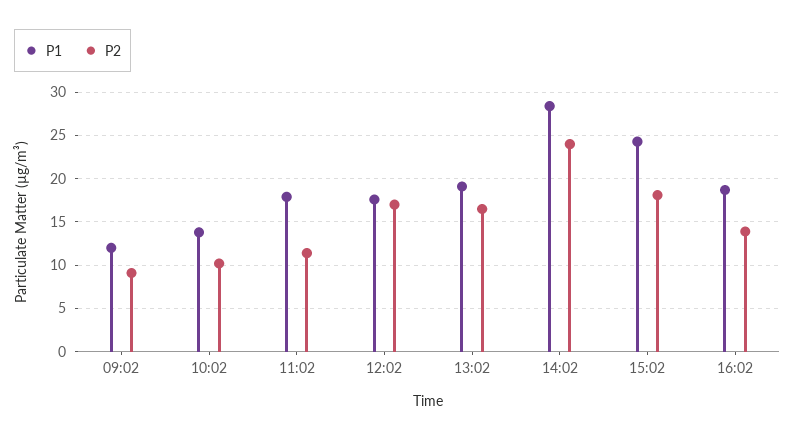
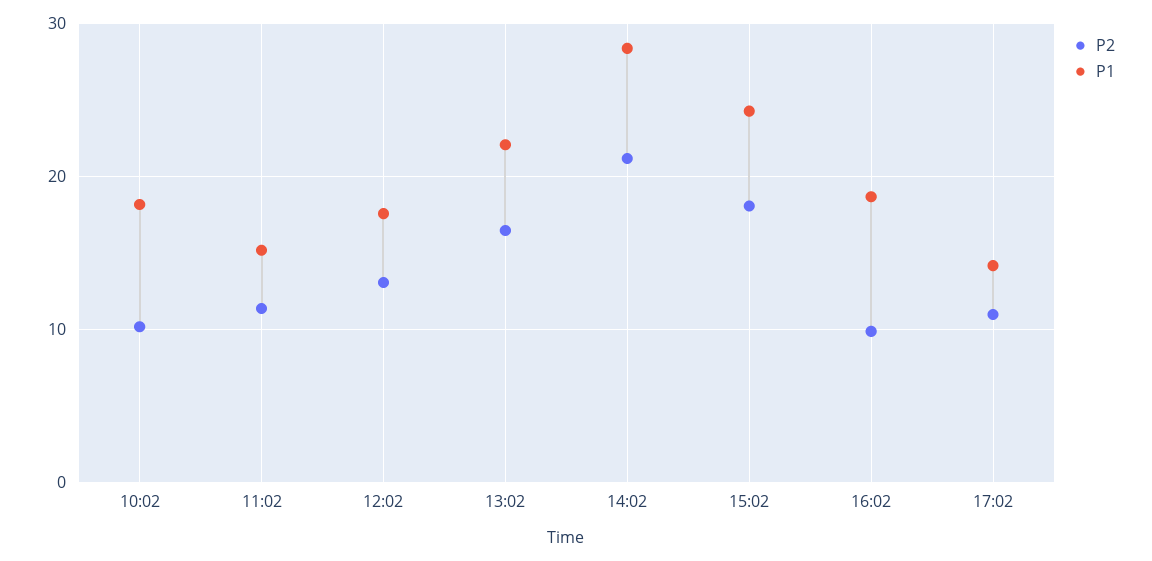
P1, 09:02: 12 -> none
P2, 09:02: 9 -> none
P1, 10:02: 14 -> 18
P1, 11:02: 18 -> 15
P2, 12:02: 17 -> 13
P1, 13:02: 19 -> 22
P2, 14:02: 24 -> 21
P2, 16:02: 14 -> 10
P2, 17:02: none -> 11
P1, 17:02: none -> 14

